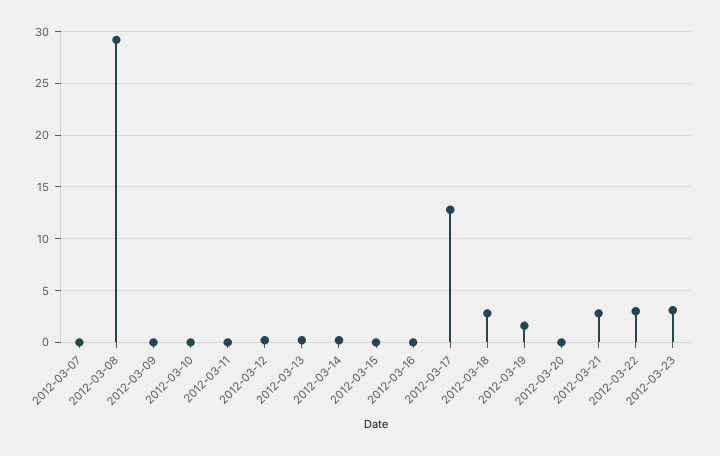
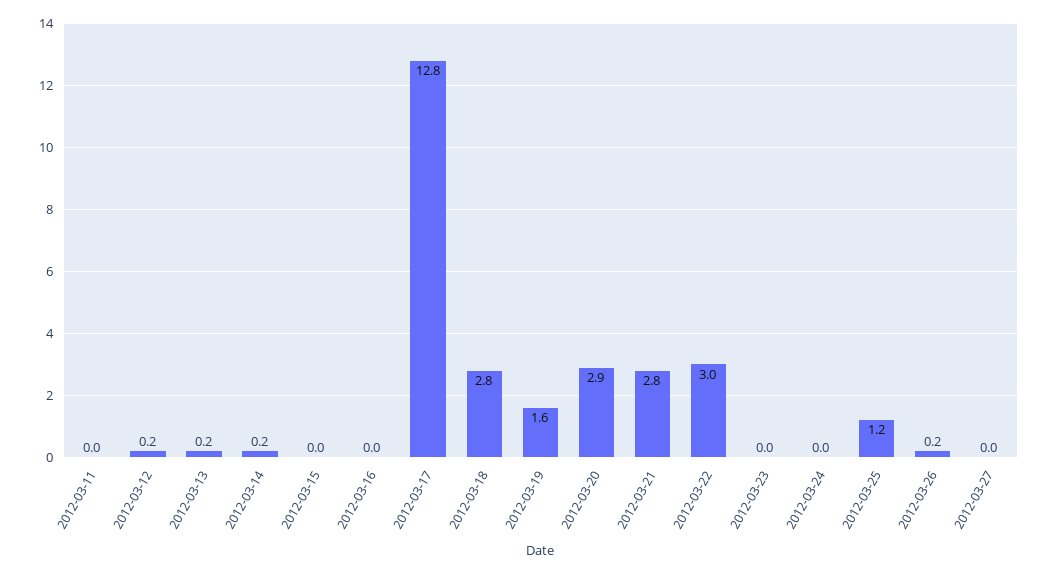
2012-03-07: 0 -> none
2012-03-08: 29 -> none
2012-03-09: 0 -> none
2012-03-10: 0 -> none
2012-03-20: 0 -> 2.9
2012-03-23: 3 -> 0
2012-03-24: none -> 0
2012-03-25: none -> 1.2
2012-03-26: none -> 0.2
2012-03-27: none -> 0

